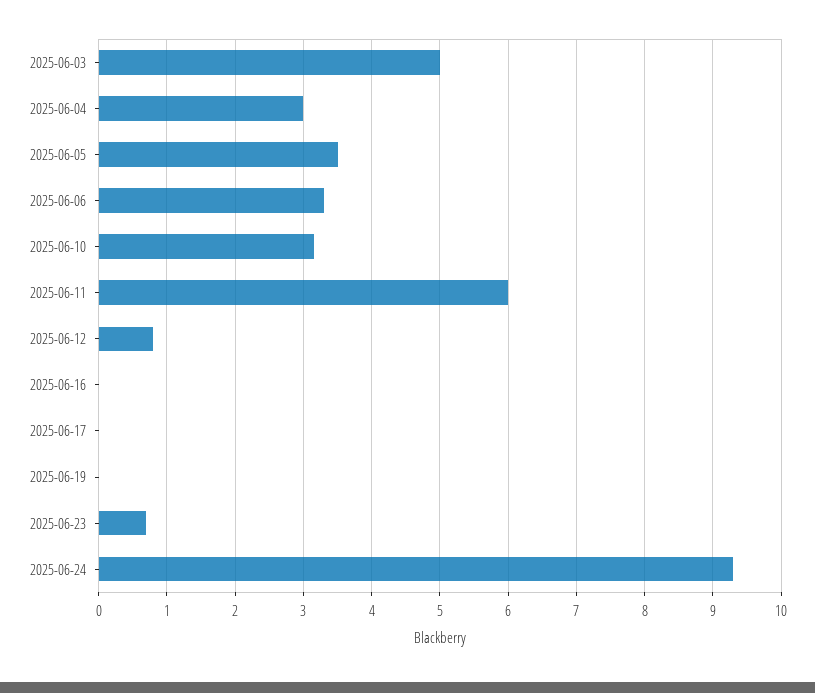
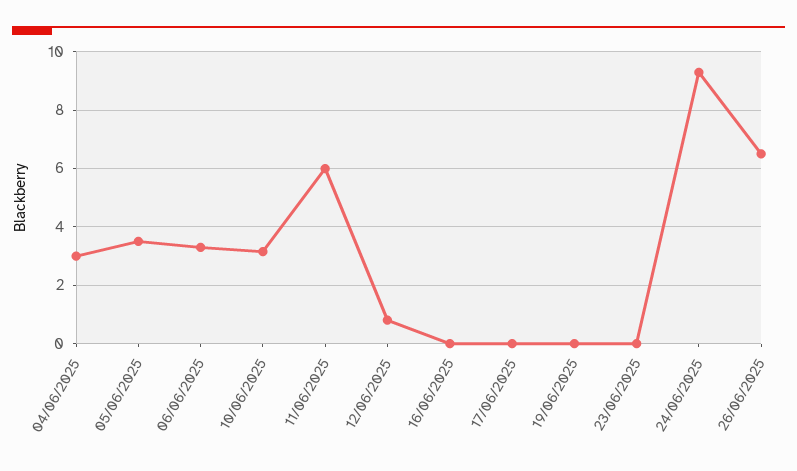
2025-06-03: 5 -> none
2025-06-23: 0.7 -> 0
26/06/2025: none -> 6.5

